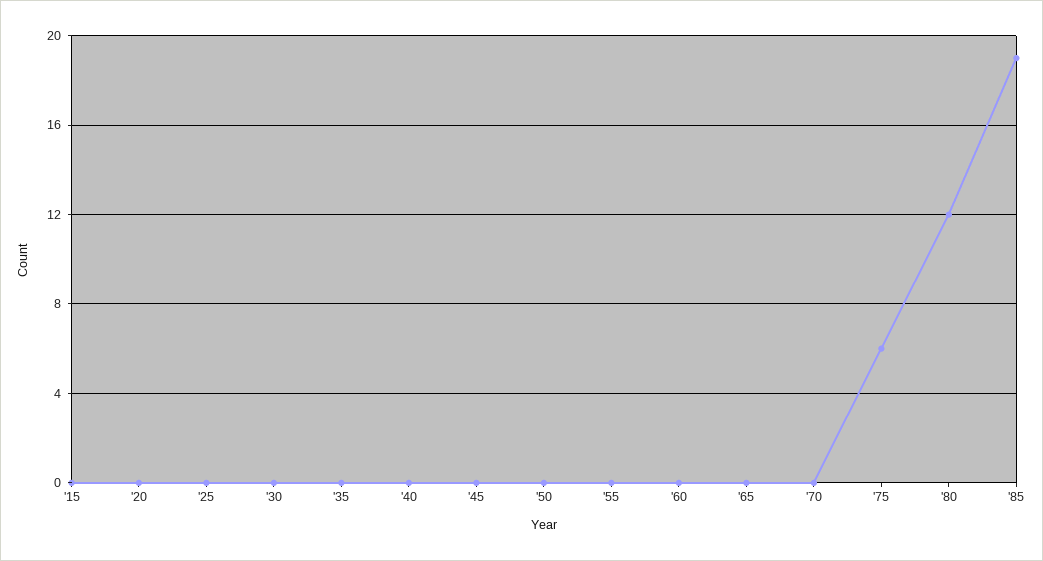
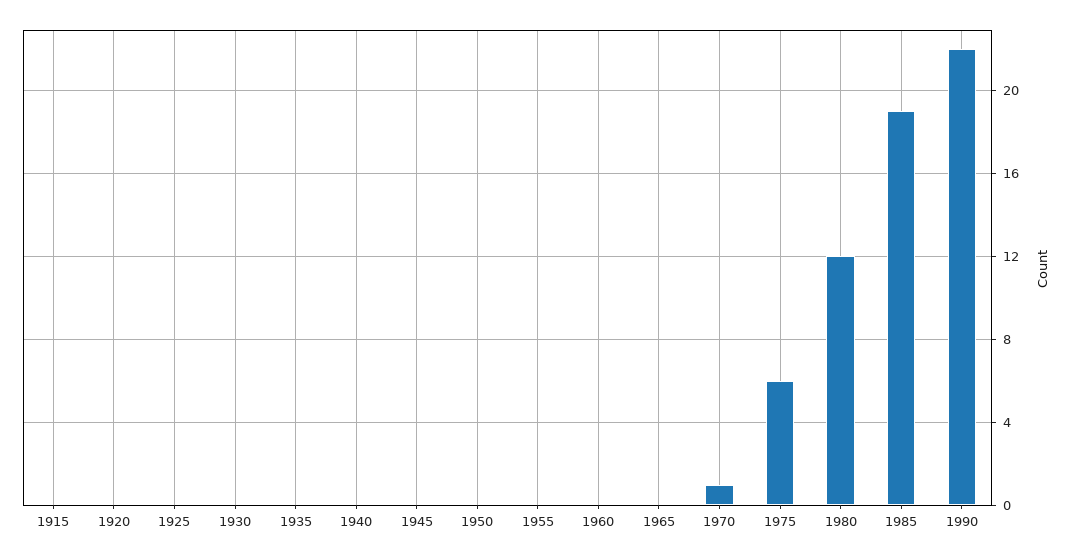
'70: 0 -> 1
1990: none -> 22

